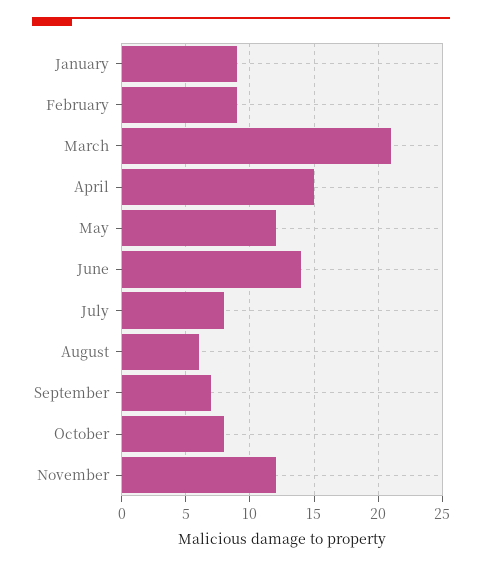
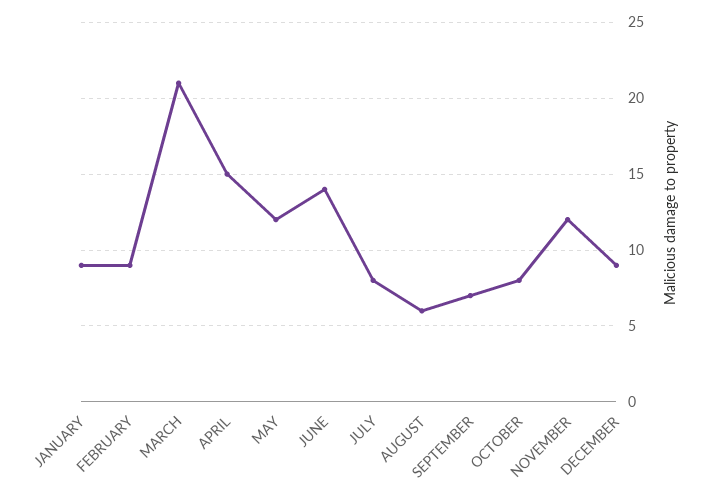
DECEMBER: none -> 9

